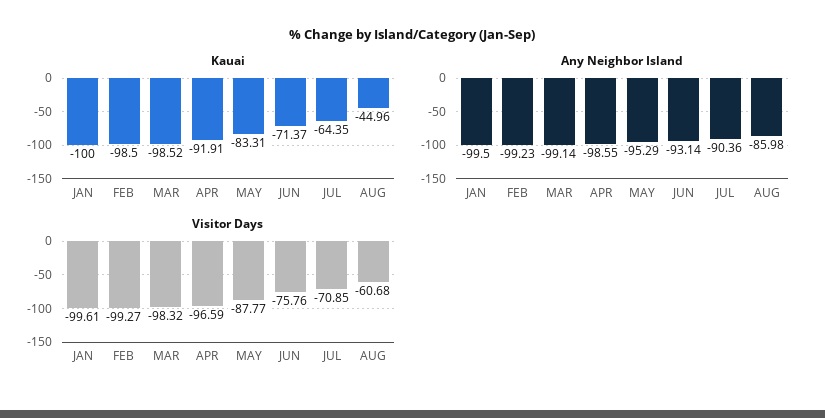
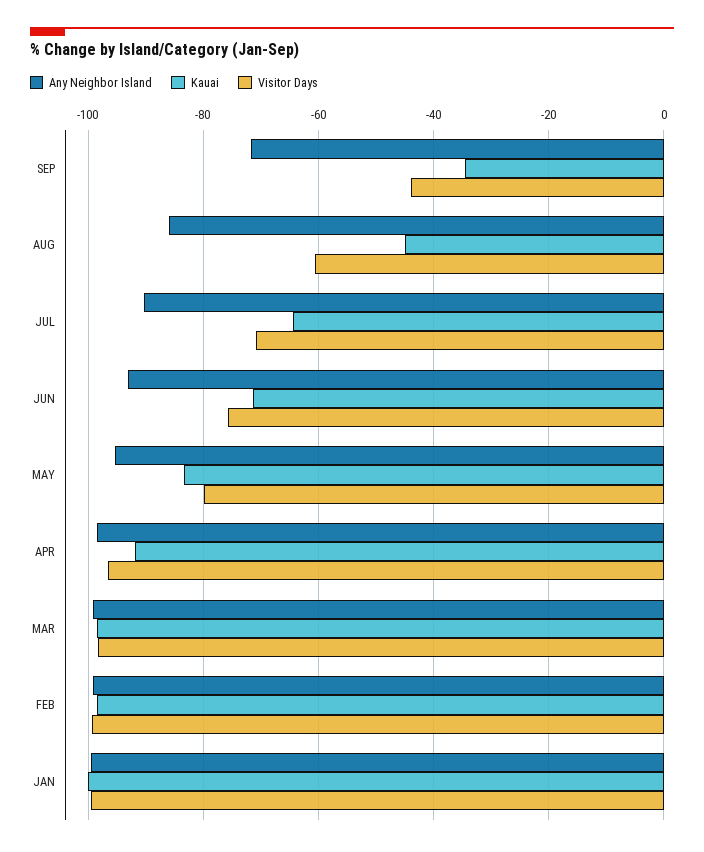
Visitor Days, MAY: -87.77 -> -80
Any Neighbor Island, SEP: none -> -72
Kauai, SEP: none -> -34
Visitor Days, SEP: none -> -44

